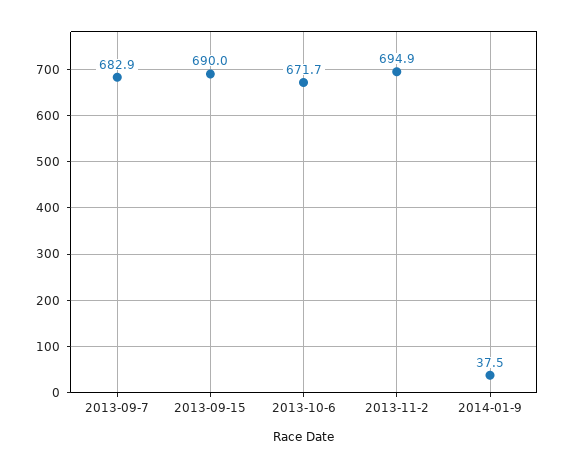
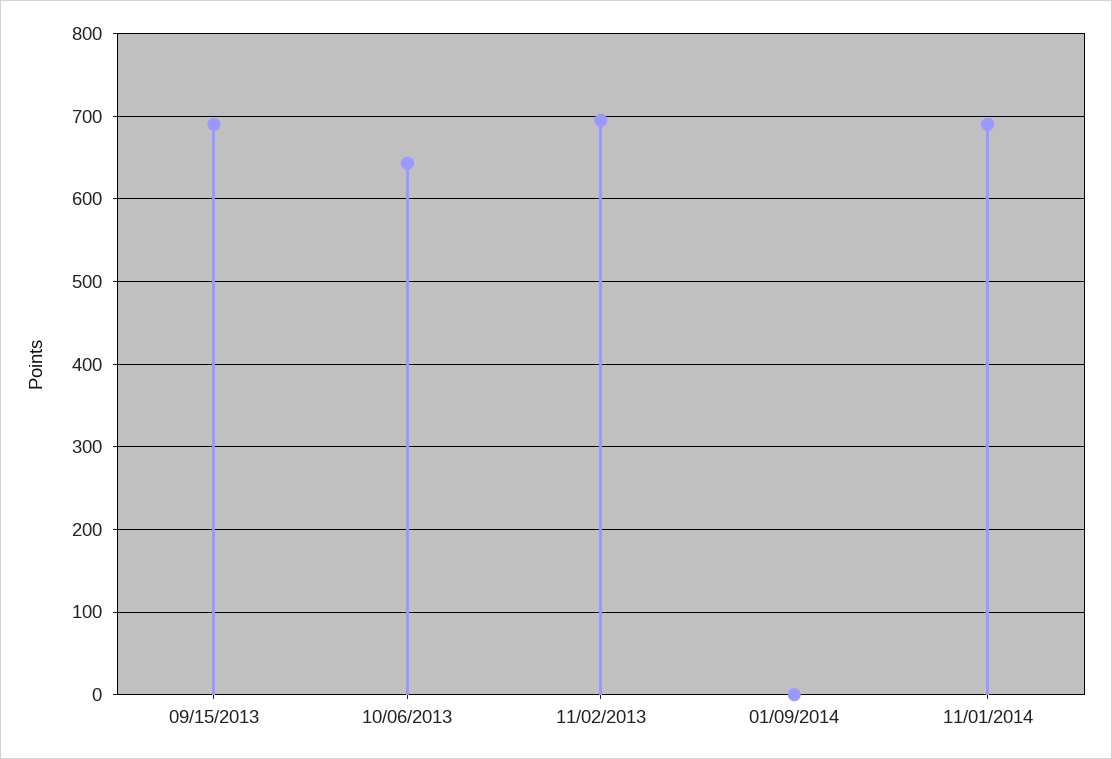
2013-09-7: 682.9 -> none
2013-10-6: 671.7 -> 640
2014-01-9: 37.5 -> 0
11/01/2014: none -> 690

